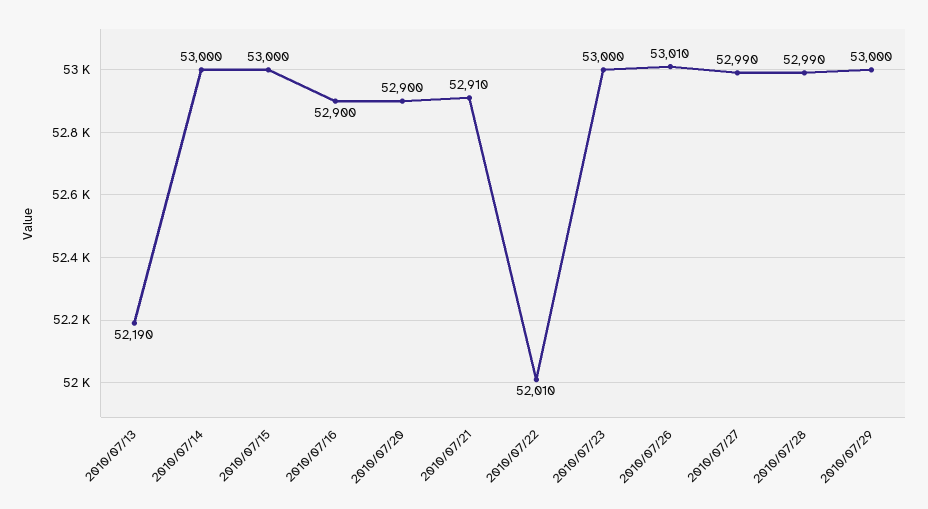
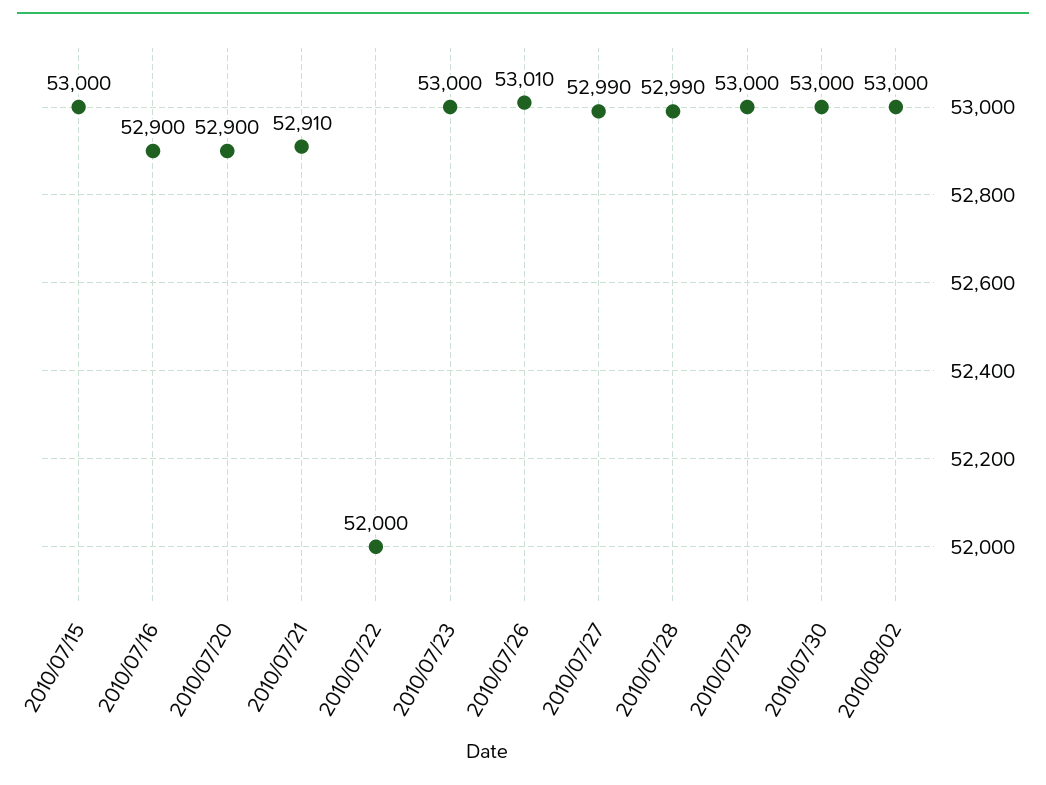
2010/07/13: 52190 -> none
2010/07/14: 53000 -> none
2010/07/22: 52010 -> 52000
2010/07/30: none -> 53000
2010/08/02: none -> 53000

